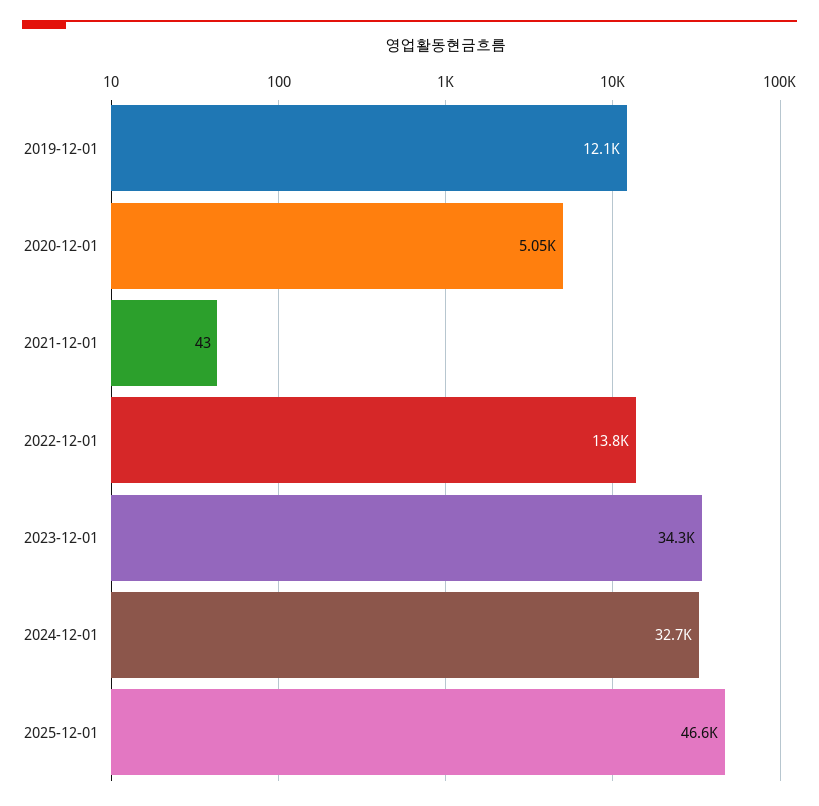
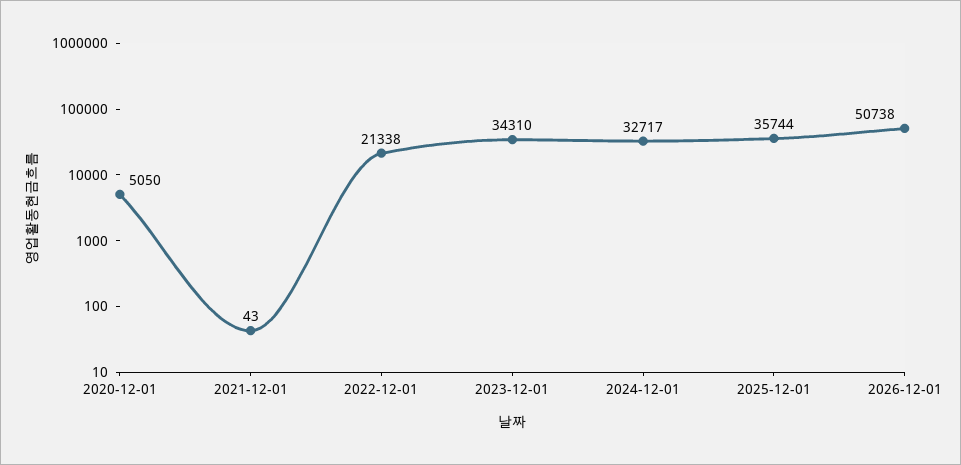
2019-12-01: 12100 -> none
2022-12-01: 13800 -> 21338
2025-12-01: 46600 -> 35744
2026-12-01: none -> 50738

